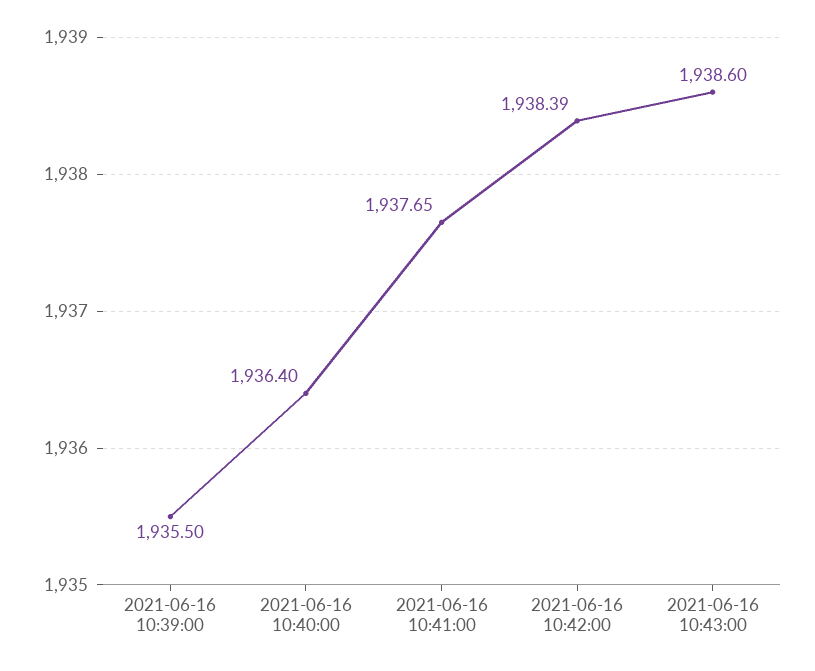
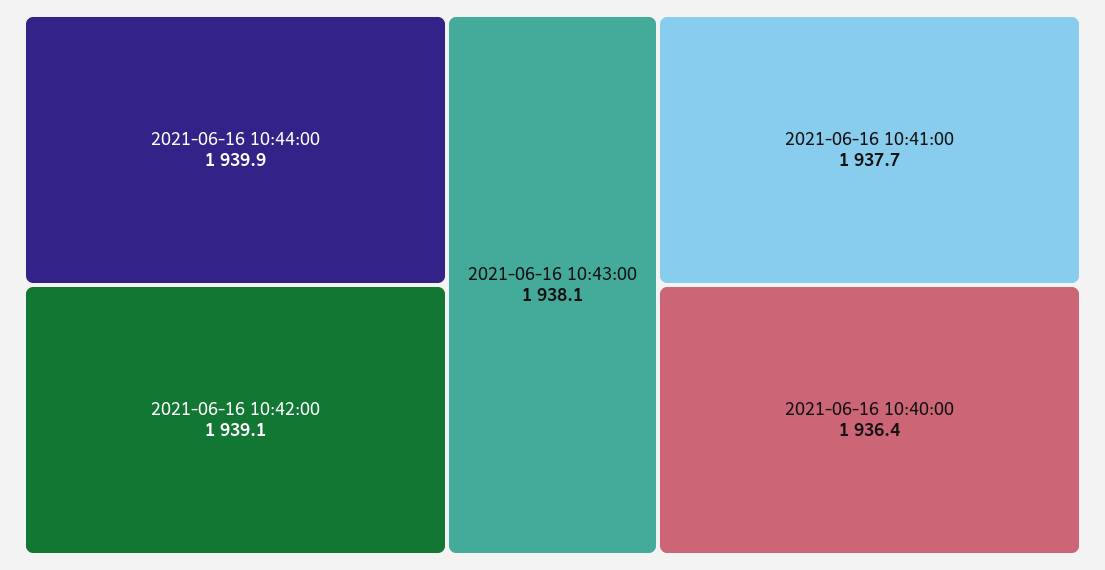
2021-06-16 10:39:00: 1935.5 -> none
2021-06-16 10:42:00: 1938.39 -> 1939.1
2021-06-16 10:43:00: 1938.6 -> 1938.1
2021-06-16 10:44:00: none -> 1939.9

